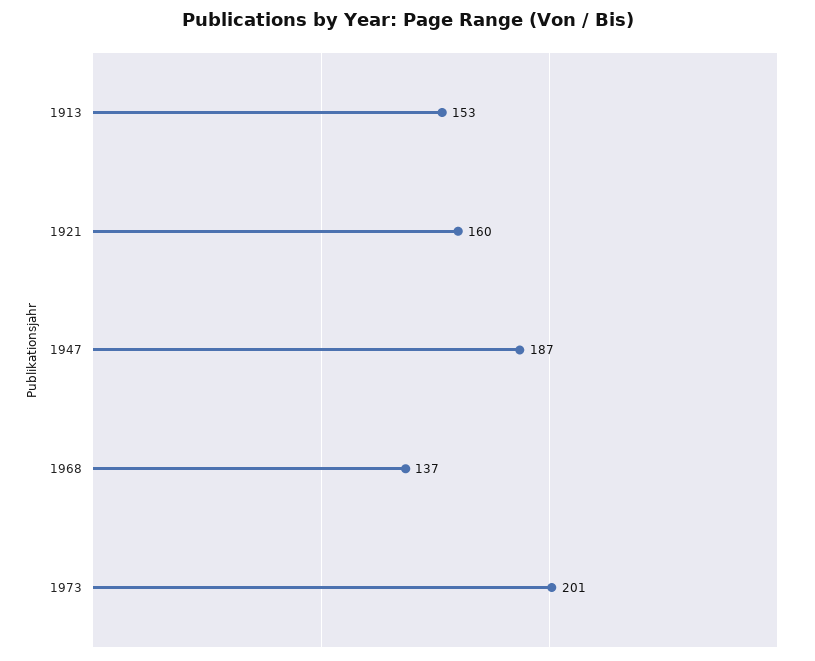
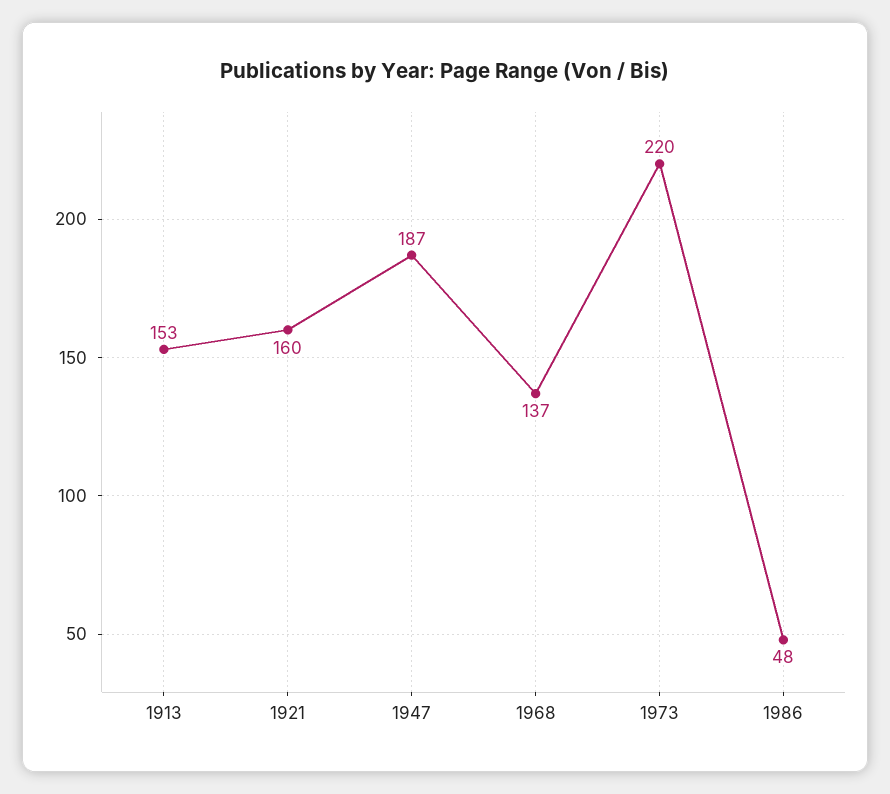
1973: 201 -> 220
1986: none -> 48

